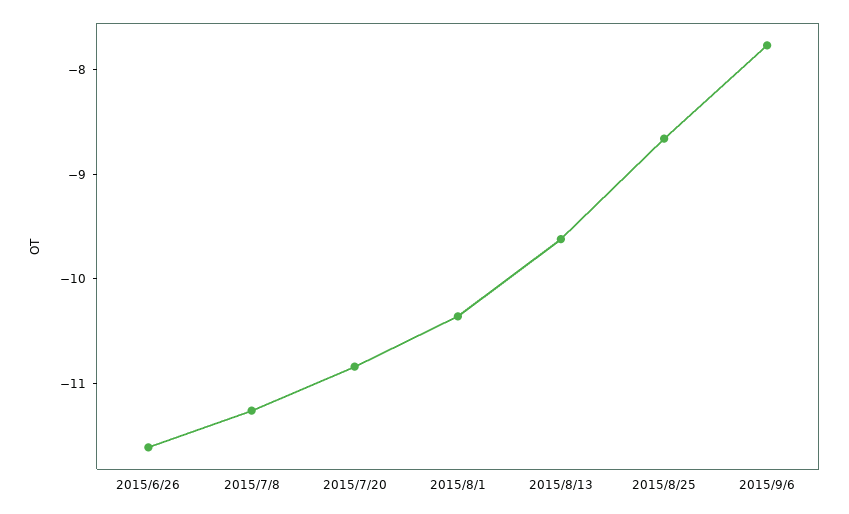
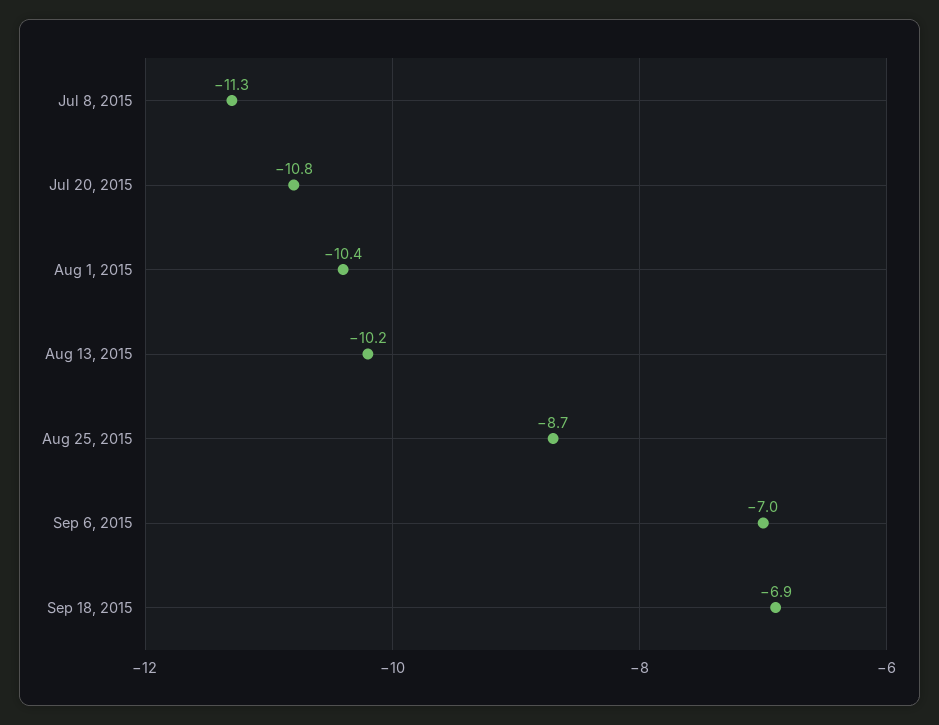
2015/6/26: -11.6 -> none
2015/8/13: -9.6 -> -10.2
2015/9/6: -7.8 -> -7
Sep 18, 2015: none -> -6.9

